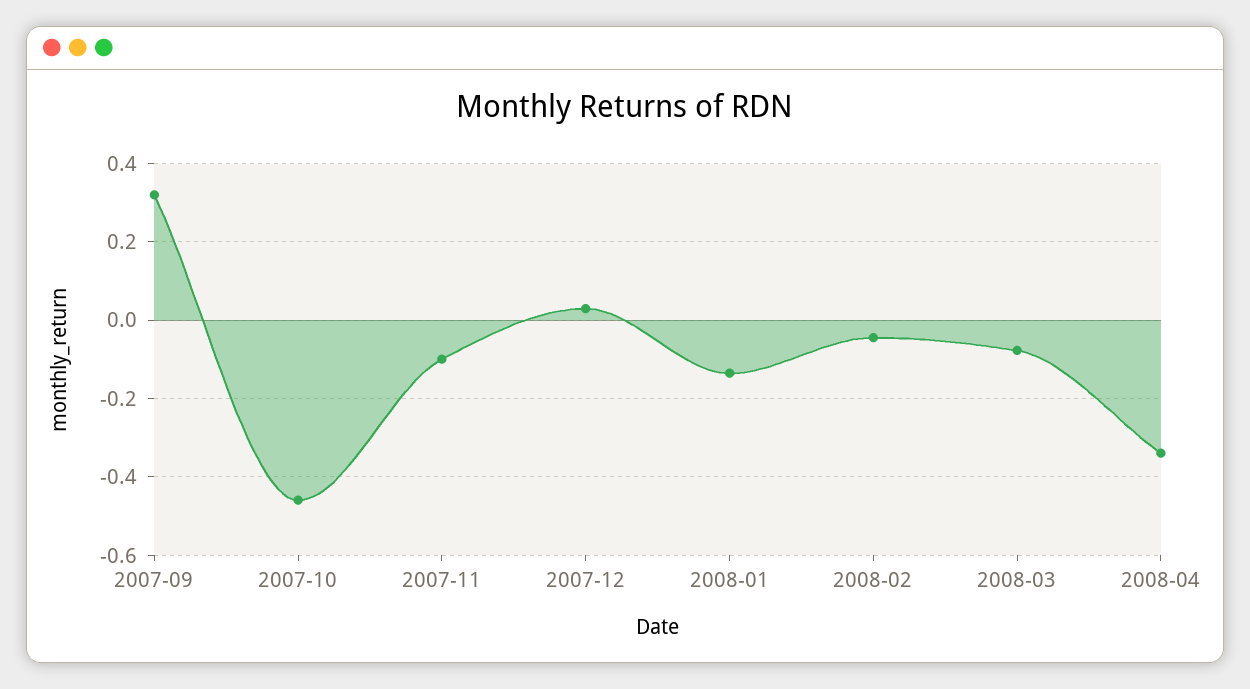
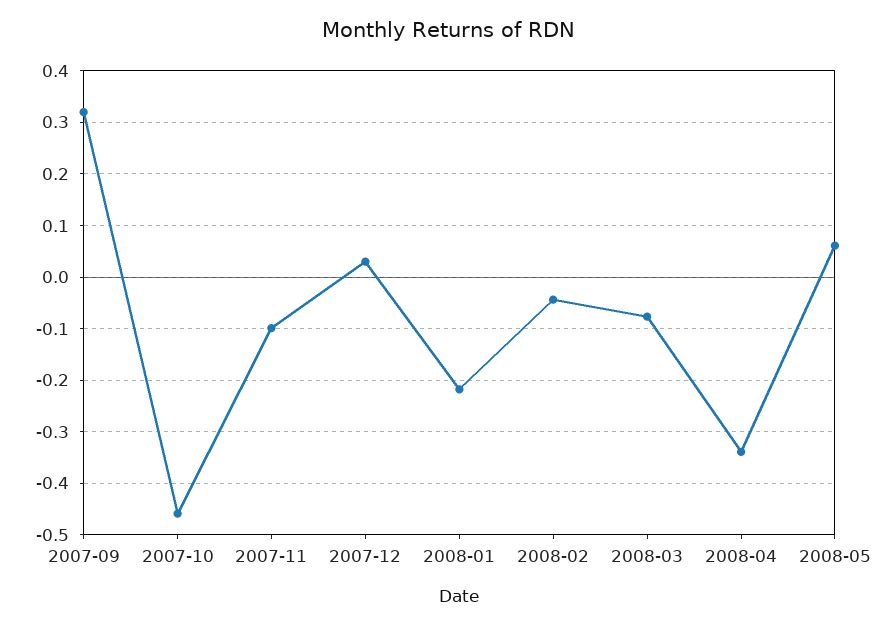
2008-01: -0.14 -> -0.22
2008-05: none -> 0.06

